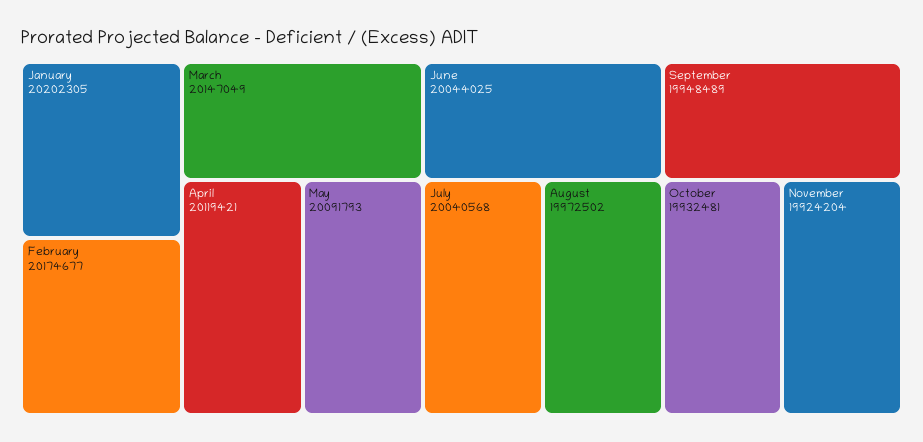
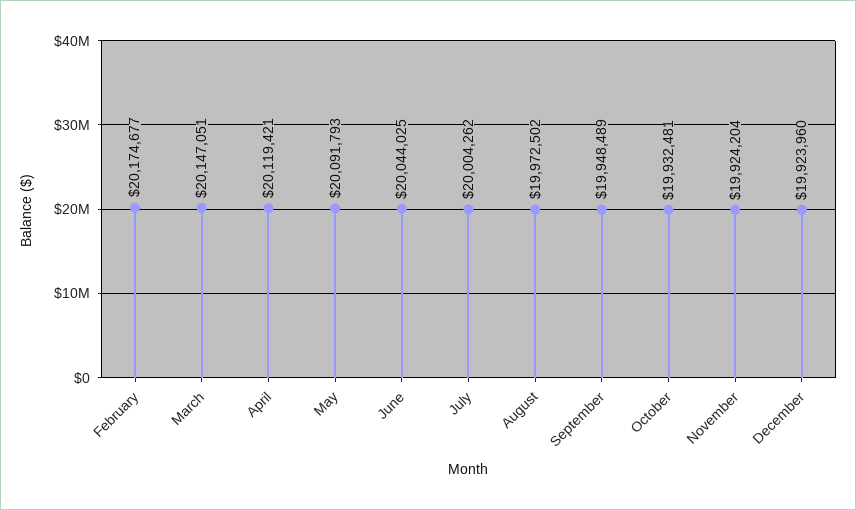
January: 20202305 -> none
March: 20147049 -> 20147051
July: 20040568 -> 20004262
December: none -> 19923960

